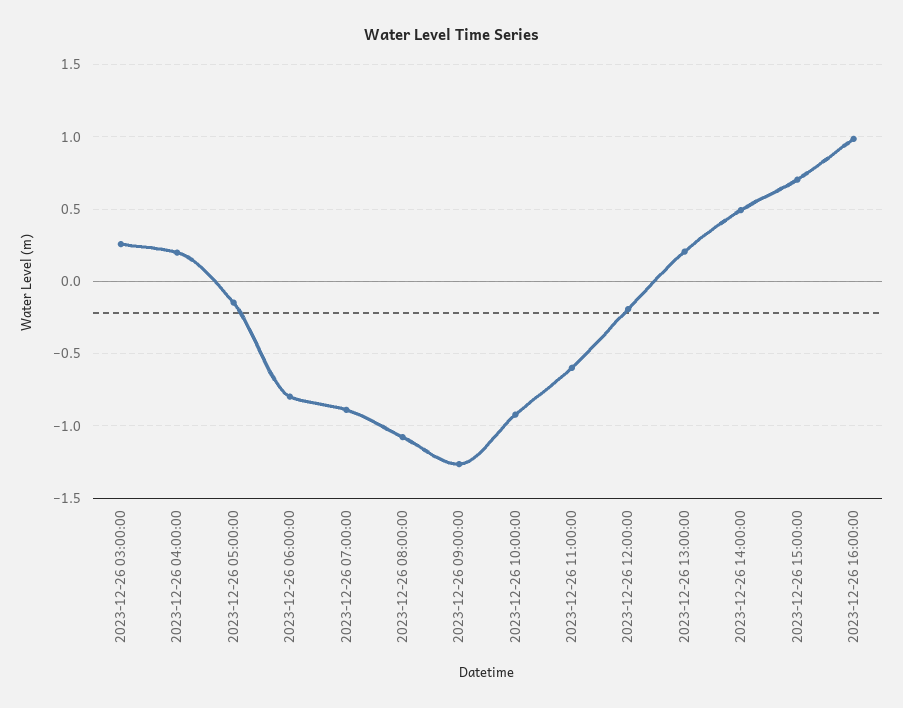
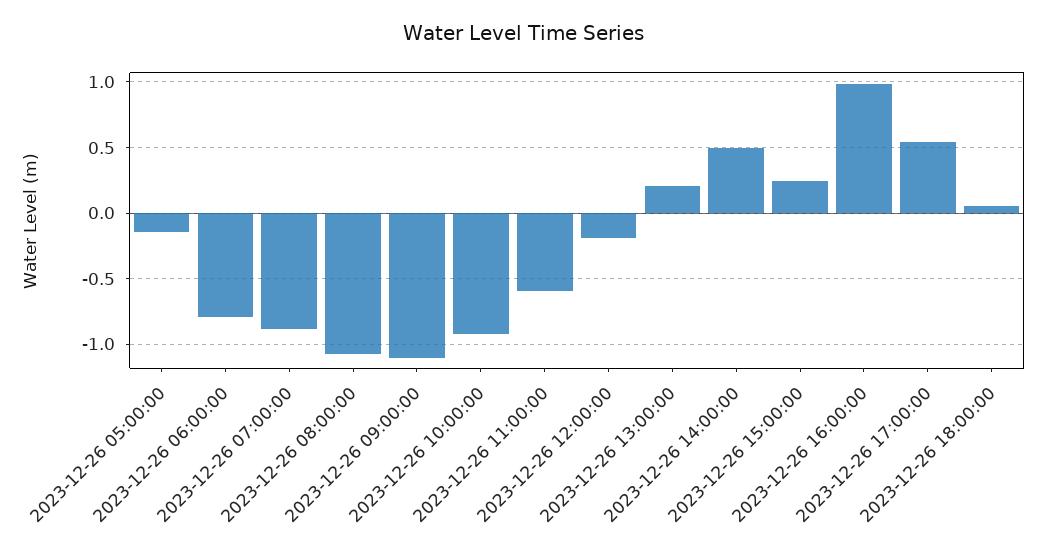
2023-12-26 03:00:00: 0.25 -> none
2023-12-26 04:00:00: 0.2 -> none
2023-12-26 09:00:00: -1.25 -> -1.1
2023-12-26 15:00:00: 0.7 -> 0.25
2023-12-26 17:00:00: none -> 0.55
2023-12-26 18:00:00: none -> 0.05

